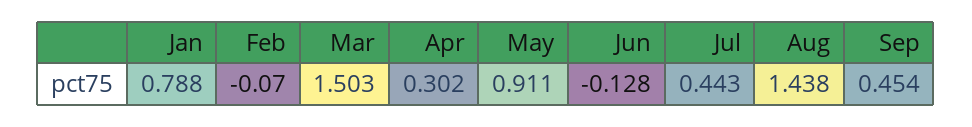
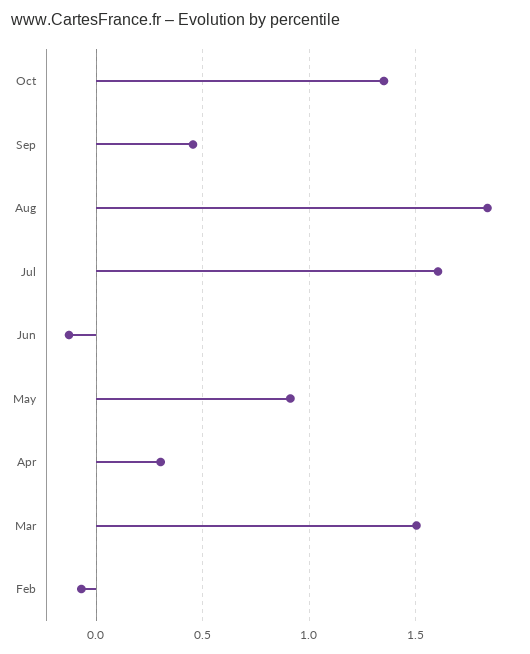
Jan: 0.788 -> none
Jul: 0.443 -> 1.6
Aug: 1.438 -> 1.85
Oct: none -> 1.35

